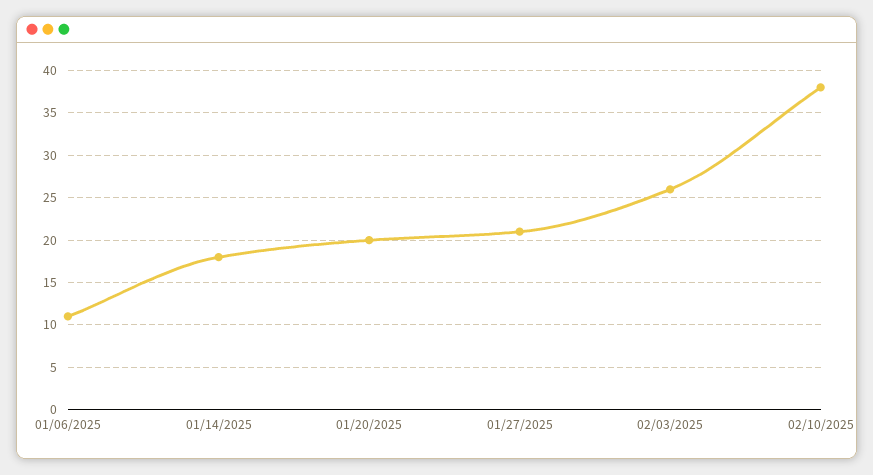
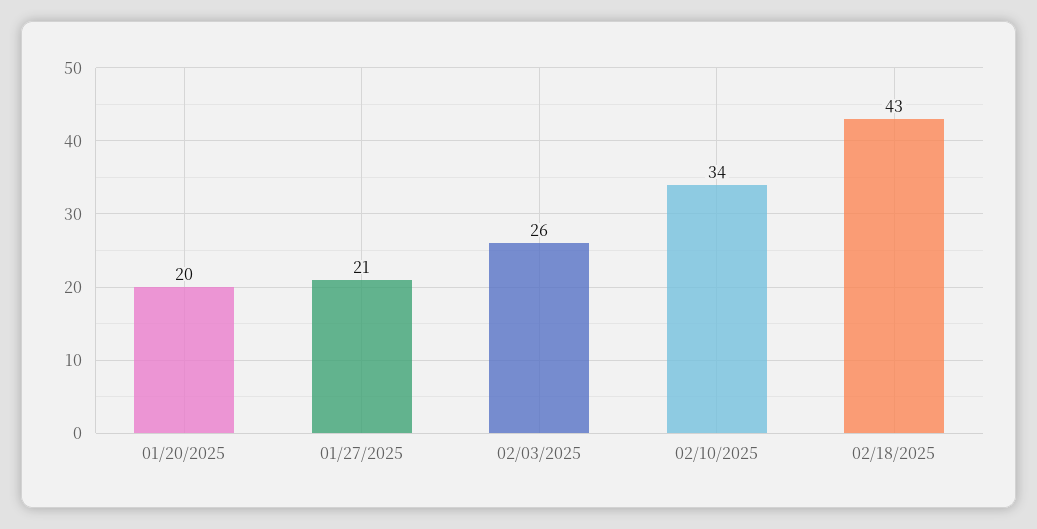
01/06/2025: 11 -> none
01/14/2025: 18 -> none
02/10/2025: 38 -> 34
02/18/2025: none -> 43

